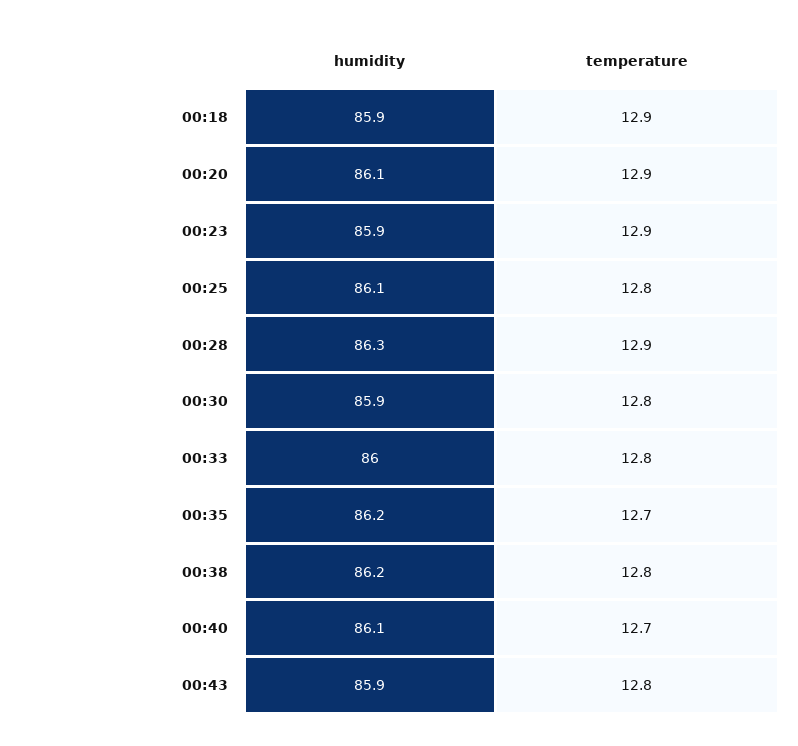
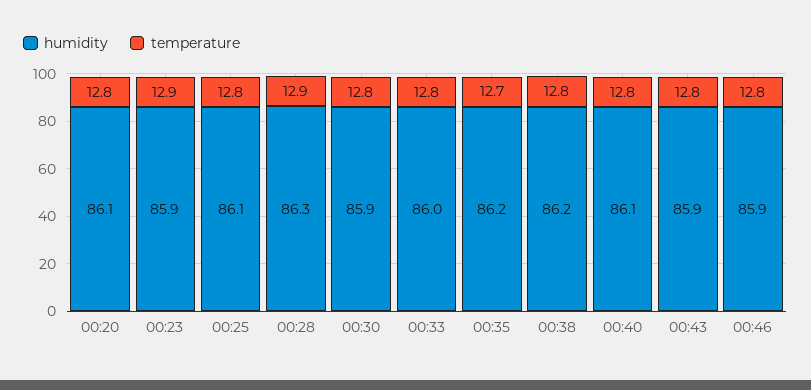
humidity, 00:18: 85.9 -> none
temperature, 00:18: 12.9 -> none
temperature, 00:20: 12.9 -> 12.8
temperature, 00:40: 12.7 -> 12.8
humidity, 00:46: none -> 85.9
temperature, 00:46: none -> 12.8

